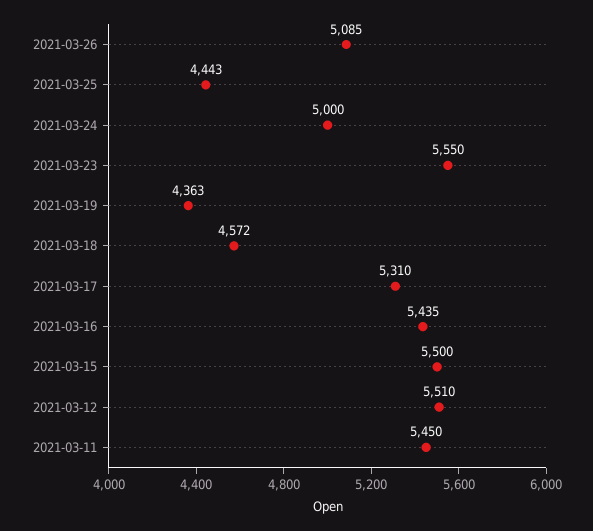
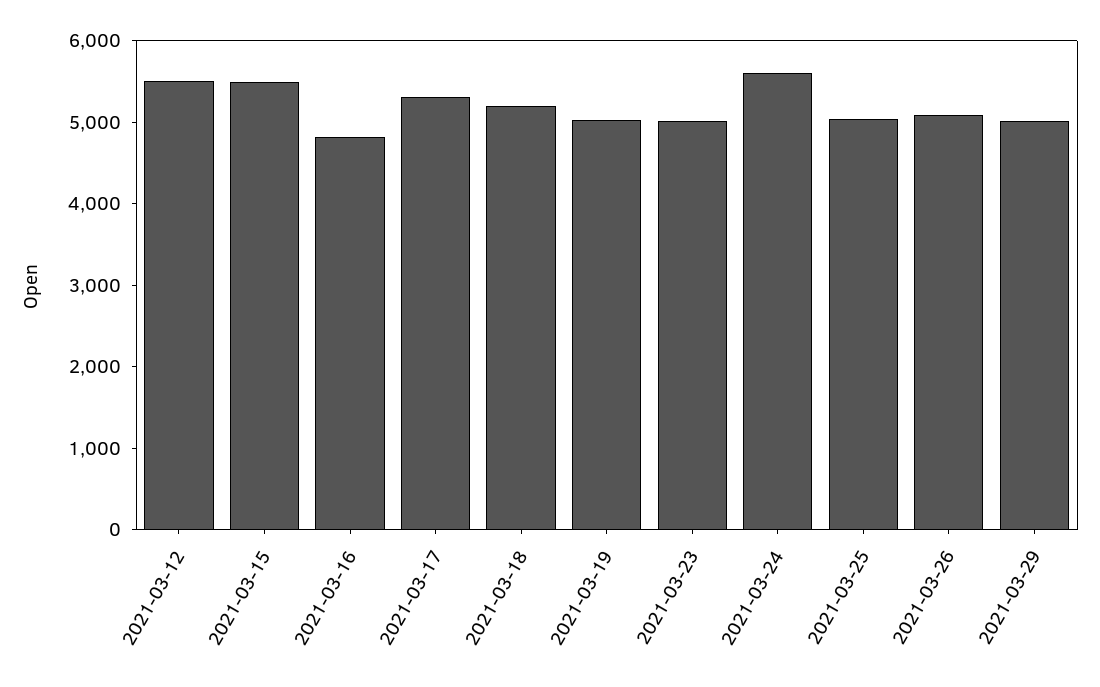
2021-03-25: 4443 -> 5000
2021-03-24: 5000 -> 5600
2021-03-23: 5550 -> 5000
2021-03-19: 4363 -> 5000
2021-03-18: 4572 -> 5200
2021-03-16: 5435 -> 4800
2021-03-11: 5450 -> none
2021-03-29: none -> 5000

